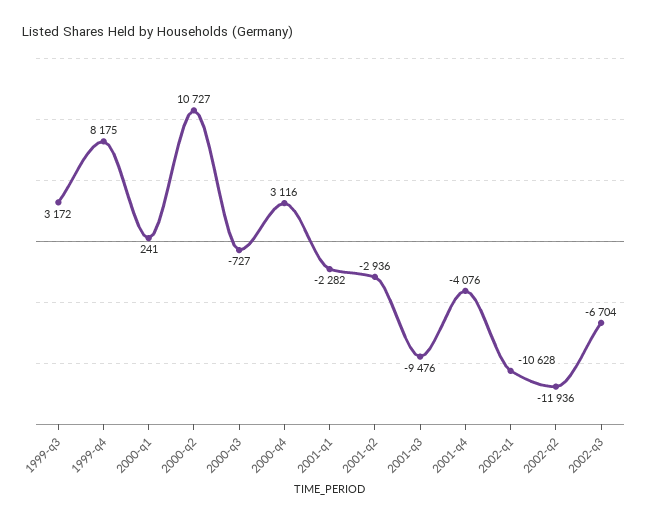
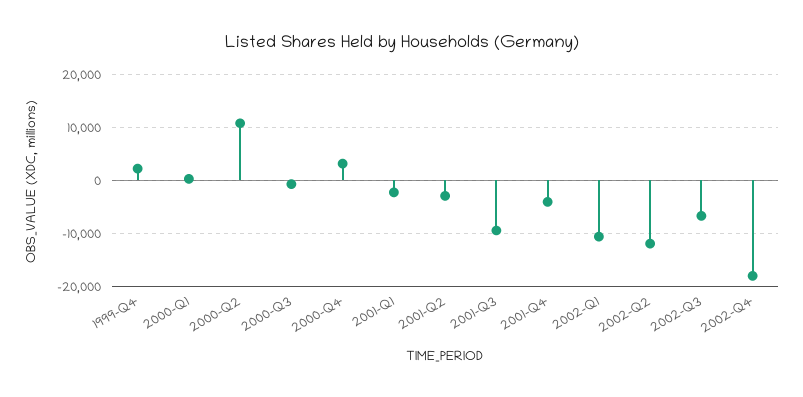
1999-q3: 3172 -> none
1999-q4: 8175 -> 2000
2002-Q4: none -> -18000

